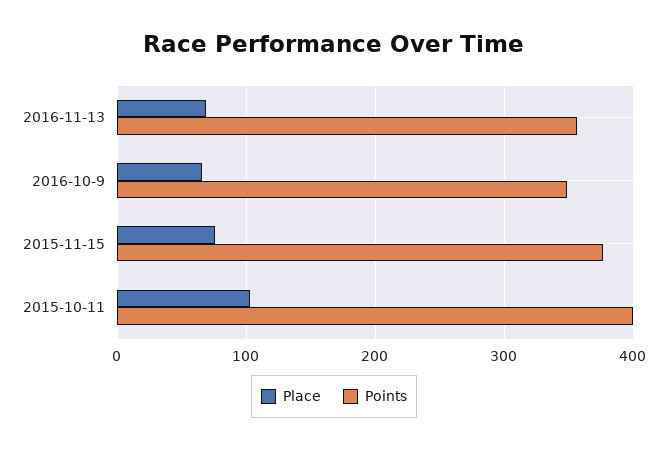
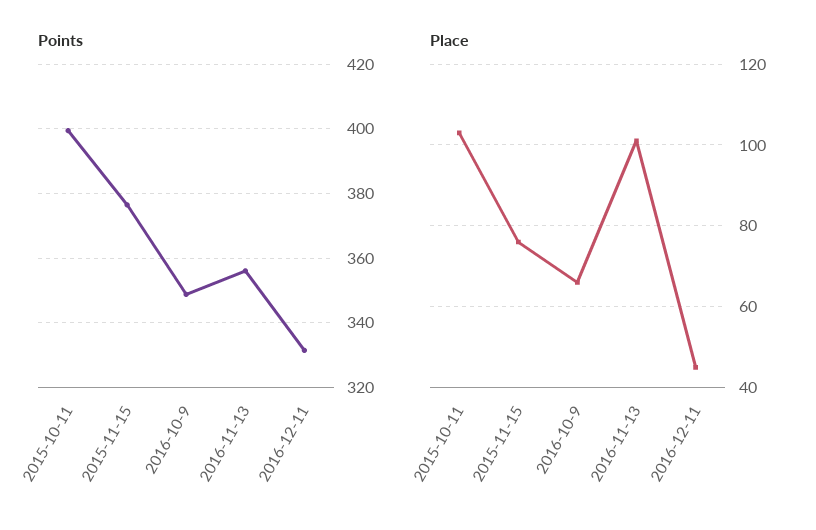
Place, 2016-11-13: 70 -> 100
Points, 2016-12-11: none -> 332
Place, 2016-12-11: none -> 45

